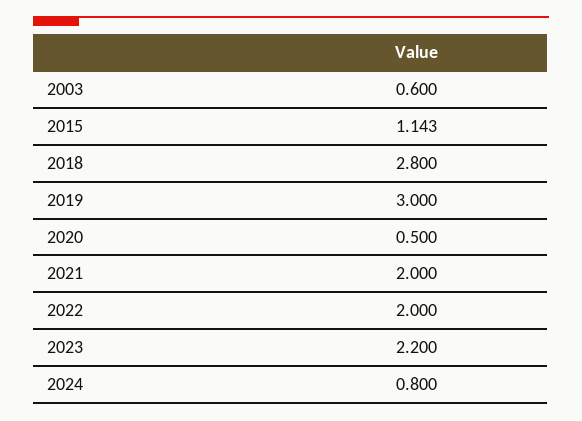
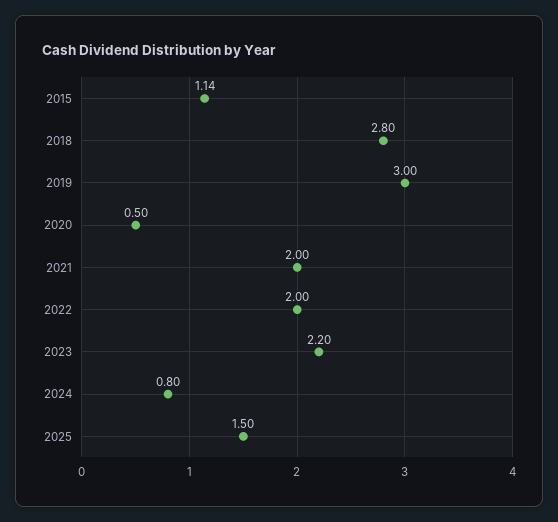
2003: 0.6 -> none
2025: none -> 1.5

